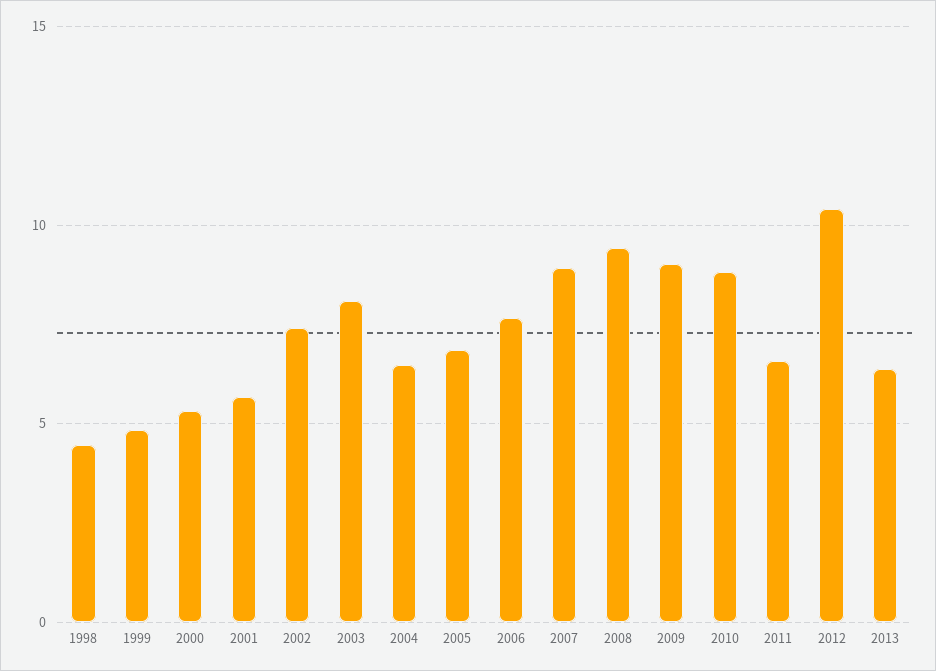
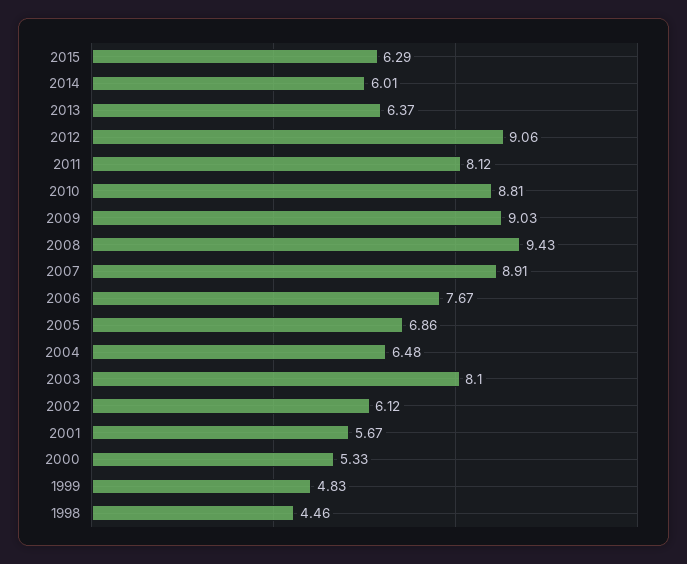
2002: 7.5 -> 6.12
2011: 6.5 -> 8.12
2012: 10.5 -> 9.06
2015: none -> 6.29
2014: none -> 6.01

